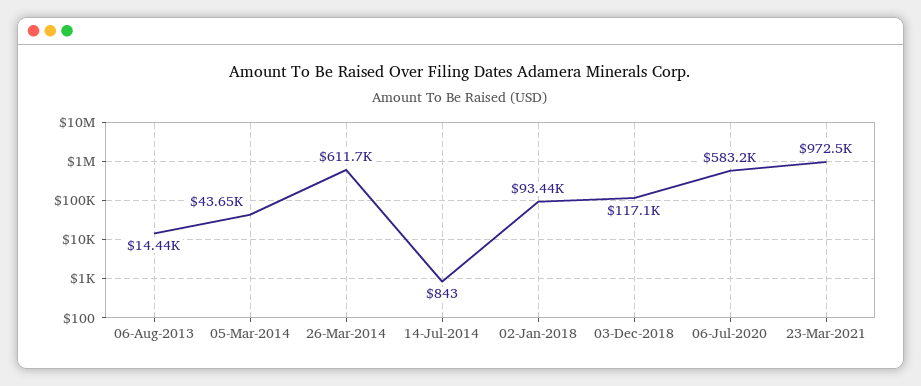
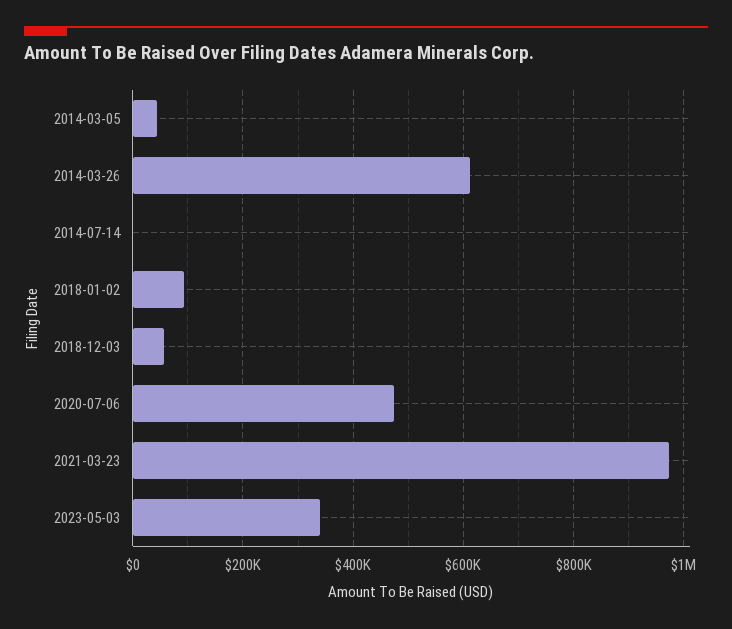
06-Aug-2013: 14440 -> none
03-Dec-2018: 117100 -> 60000
06-Jul-2020: 583200 -> 480000
2023-05-03: none -> 340000

